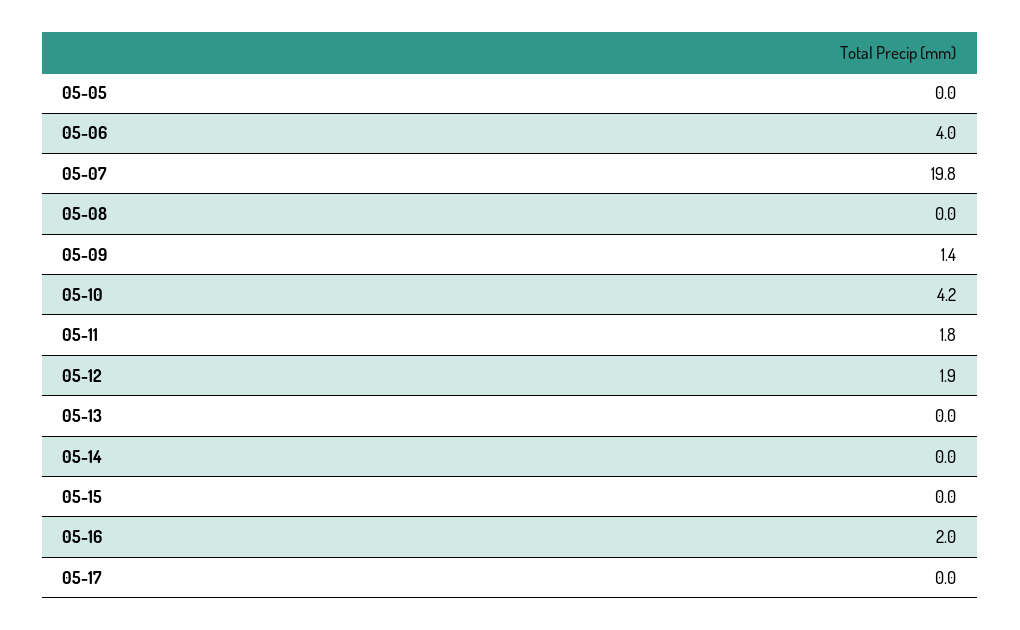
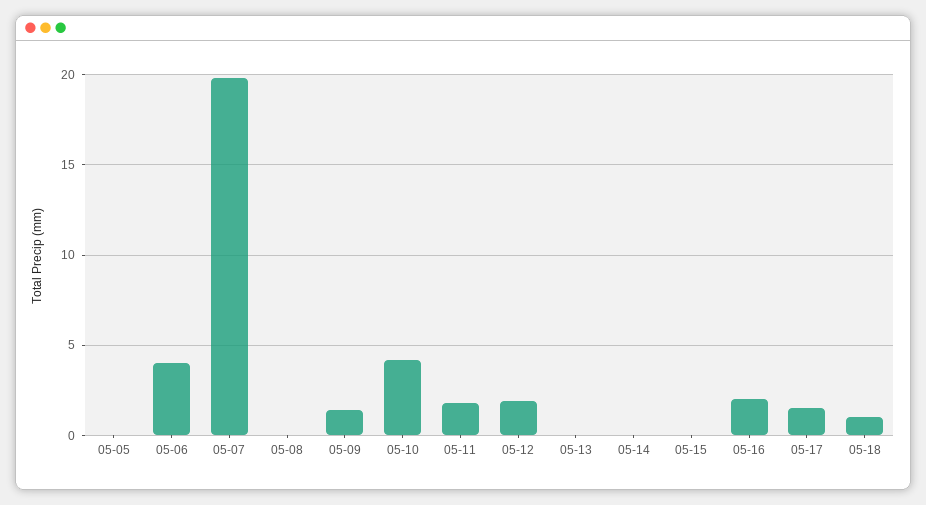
05-17: 0 -> 1.5
05-18: none -> 1

